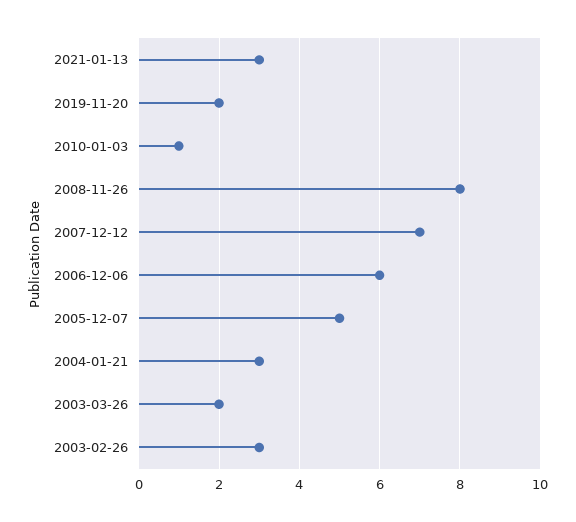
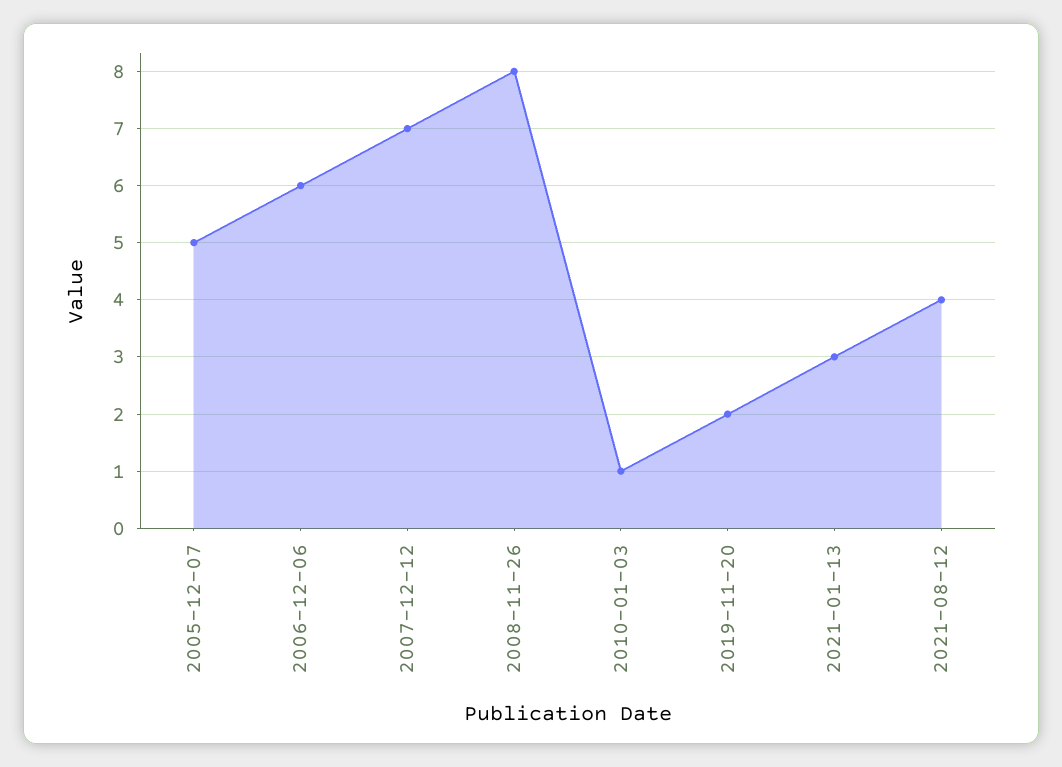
2004-01-21: 3 -> none
2003-03-26: 2 -> none
2003-02-26: 3 -> none
2021-08-12: none -> 4

